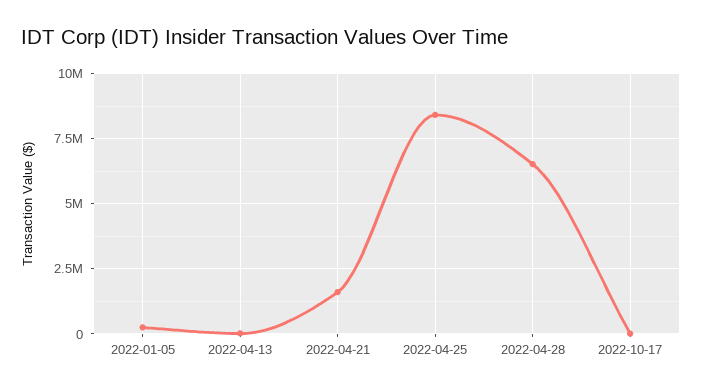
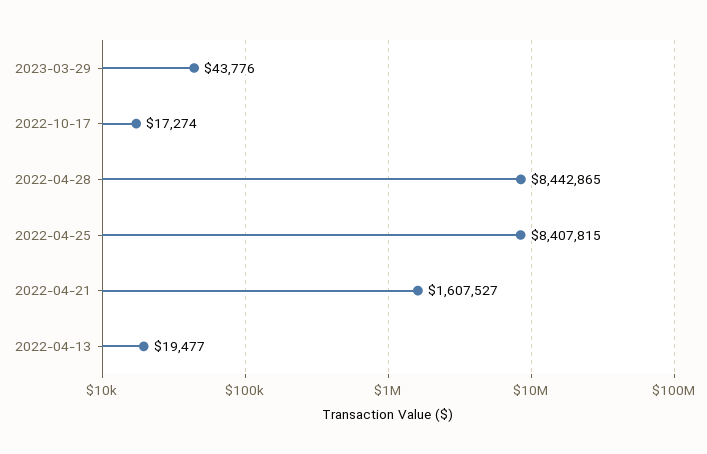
2022-01-05: 250000 -> none
2022-04-28: 6500000 -> 8442865
2023-03-29: none -> 43776

